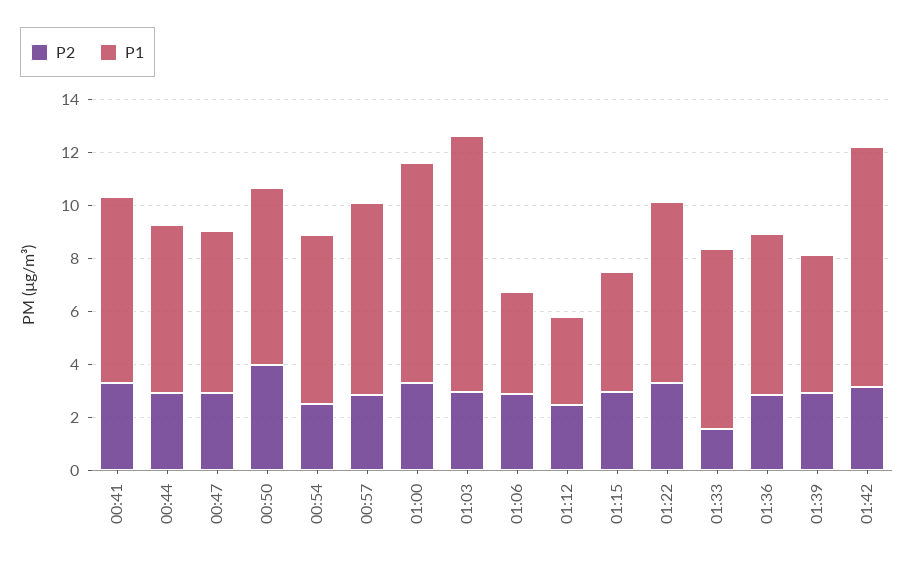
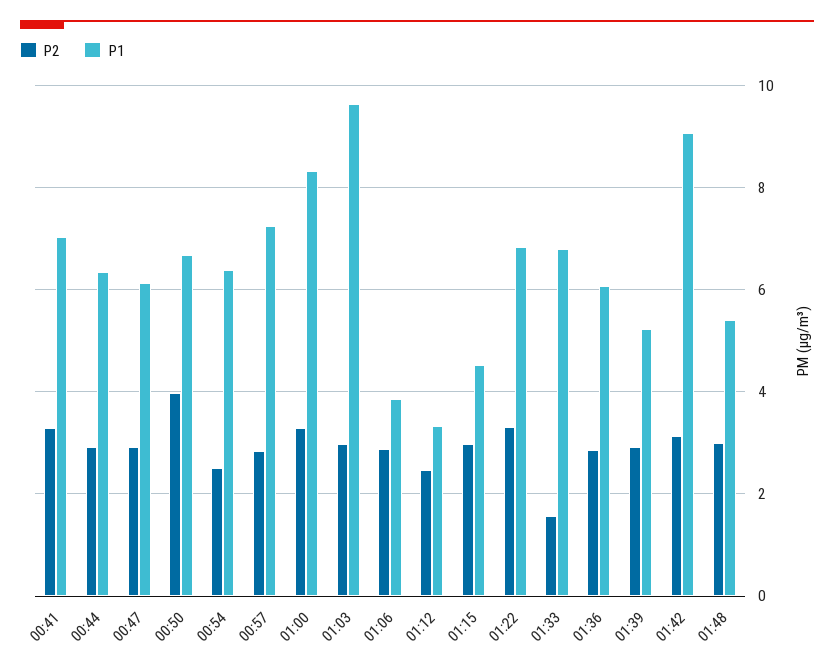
P2, 01:48: none -> 3
P1, 01:48: none -> 5.4

